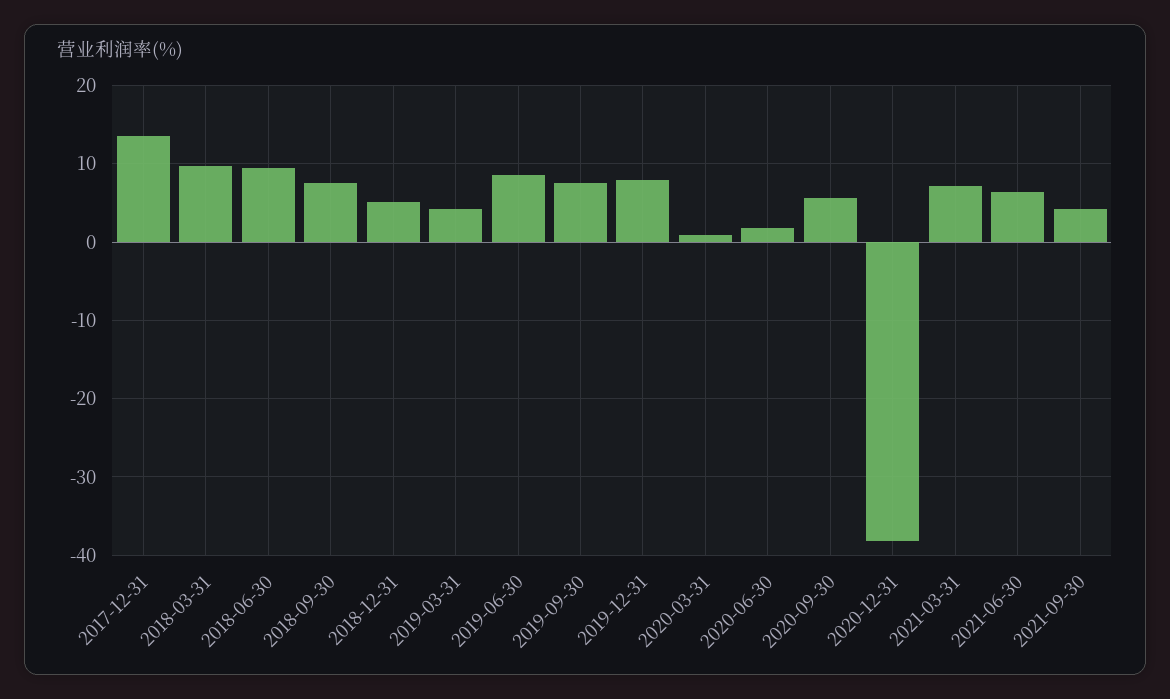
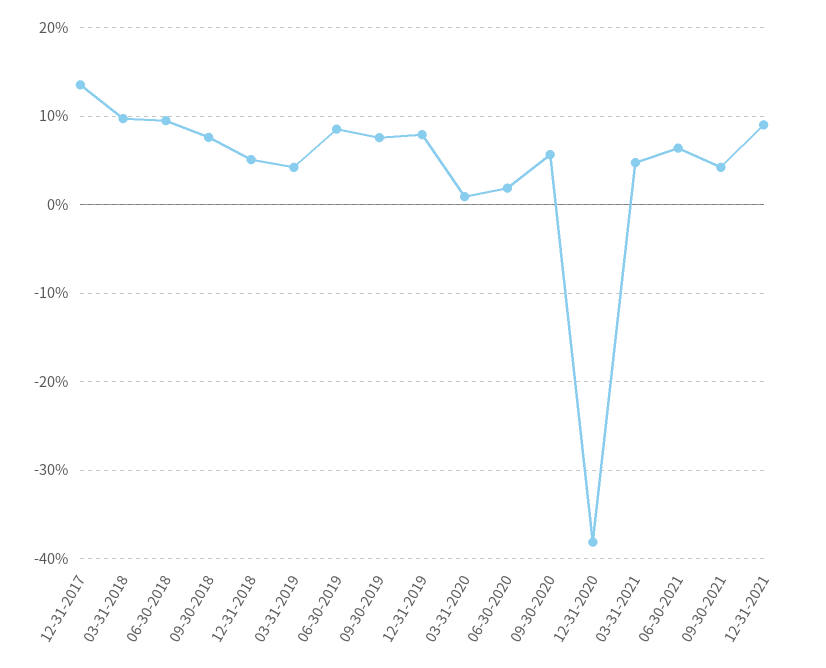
2021-03-31: 7 -> 5
12-31-2021: none -> 9

